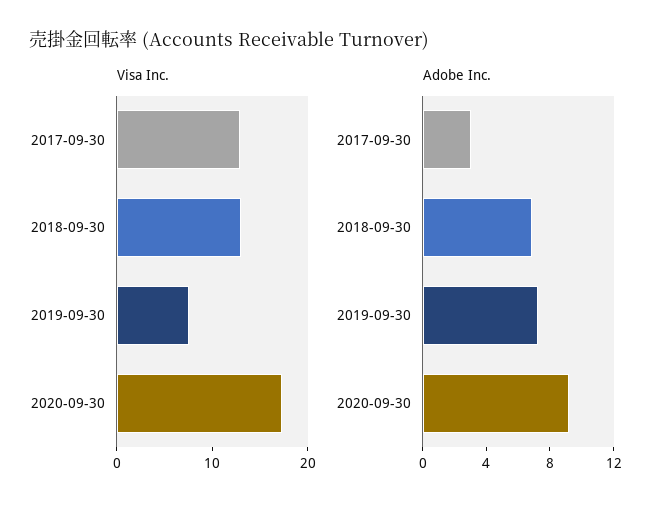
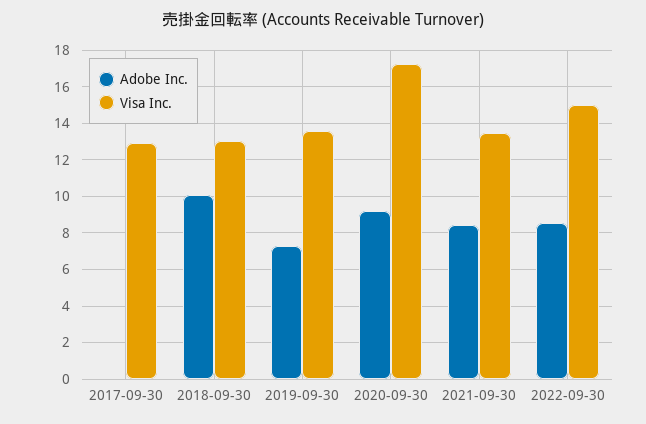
Visa Inc., 2019-09-30: 8 -> 13.5
Adobe Inc., 2017-09-30: 3 -> 0
Adobe Inc., 2018-09-30: 7 -> 10
Adobe Inc., 2021-09-30: none -> 8.5
Visa Inc., 2021-09-30: none -> 13.5
Adobe Inc., 2022-09-30: none -> 8.5
Visa Inc., 2022-09-30: none -> 15

